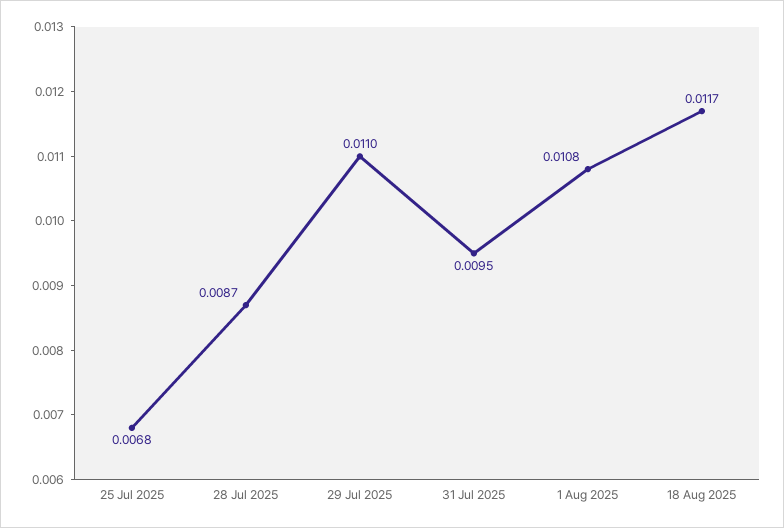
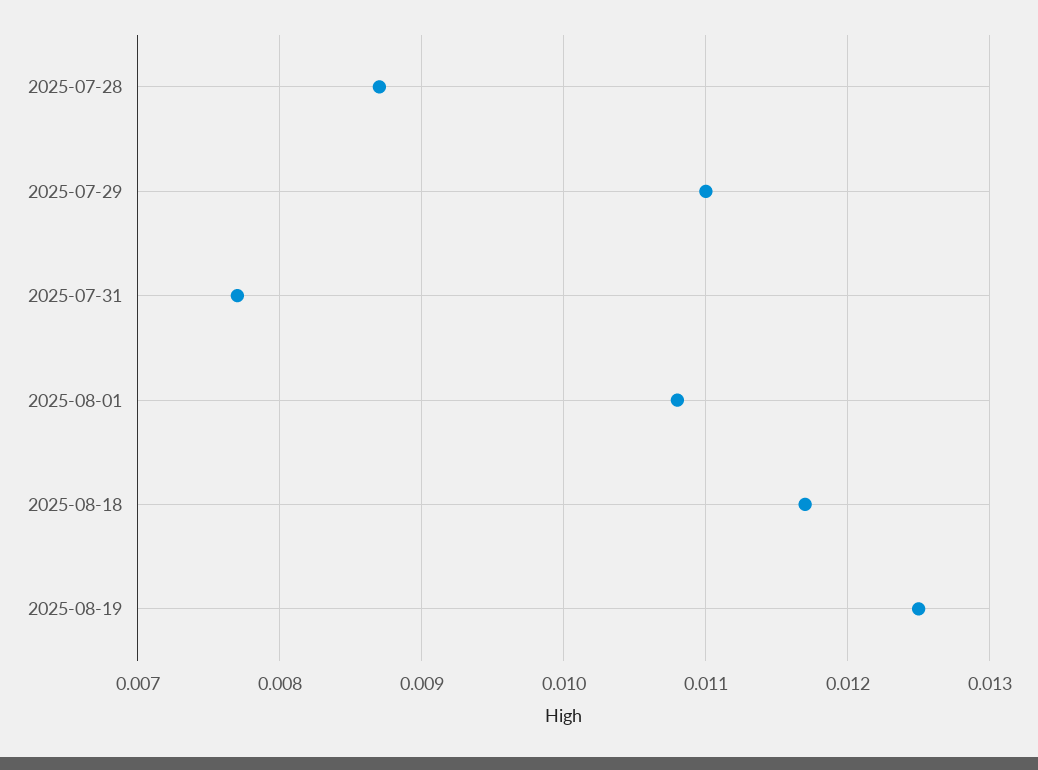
25 Jul 2025: 0.0068 -> none
31 Jul 2025: 0.0095 -> 0.0077
2025-08-19: none -> 0.0125

